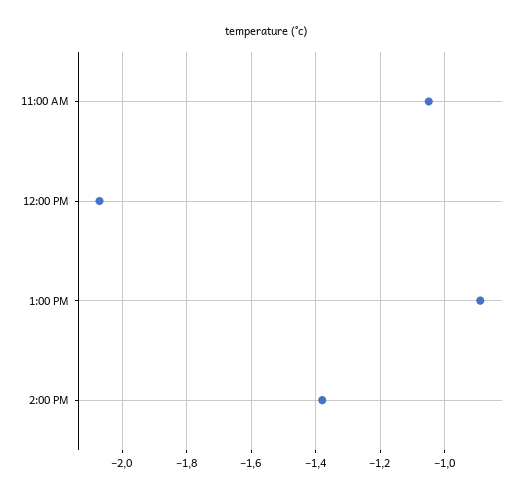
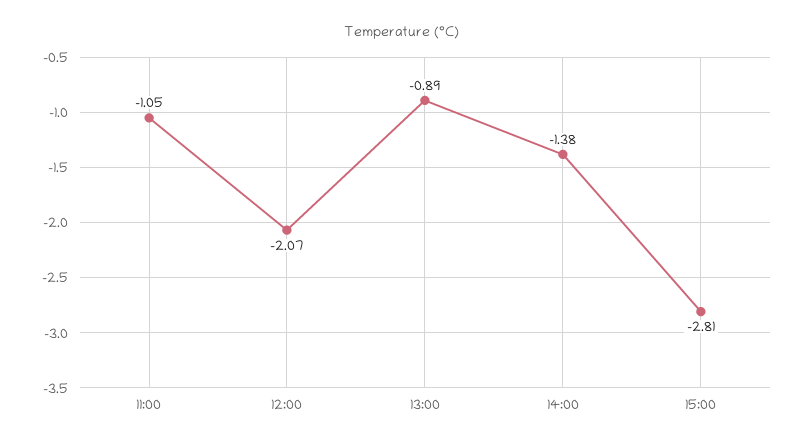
15:00: none -> -2.81

